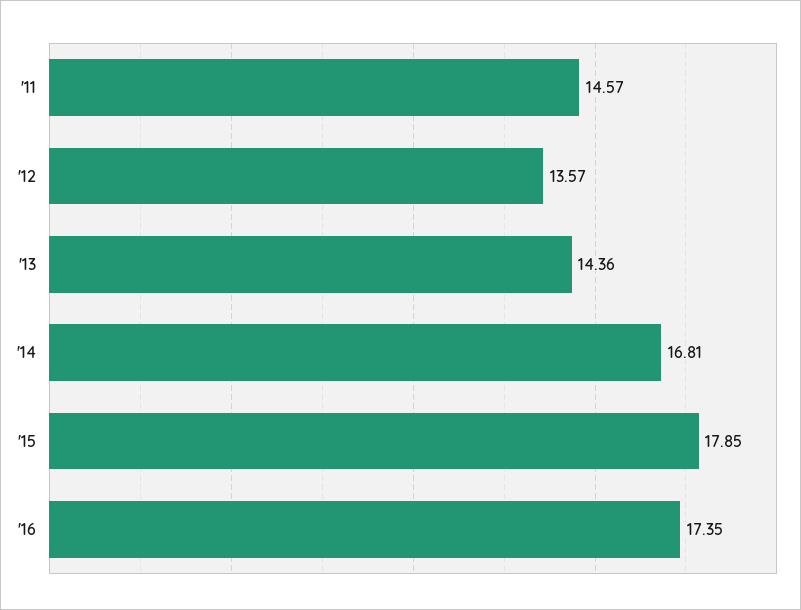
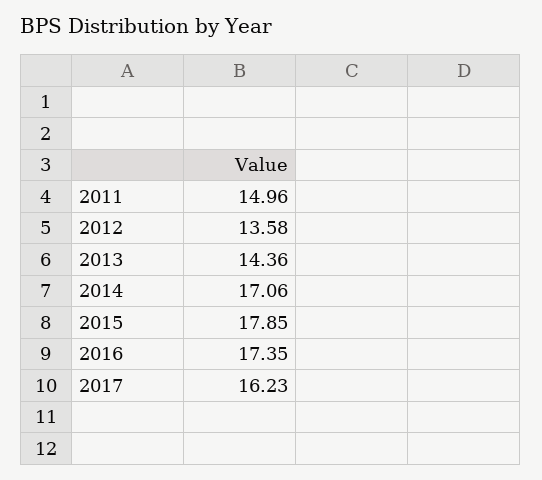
'11: 14.57 -> 14.96
'12: 13.57 -> 13.58
'14: 16.81 -> 17.06
2017: none -> 16.23

